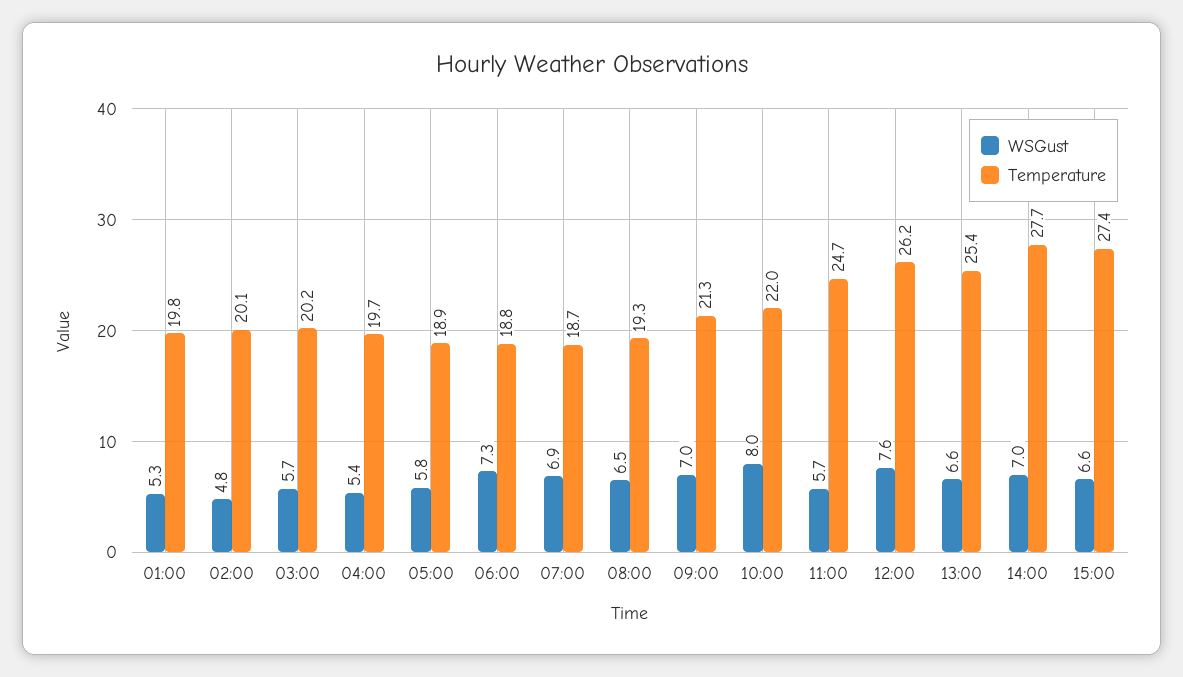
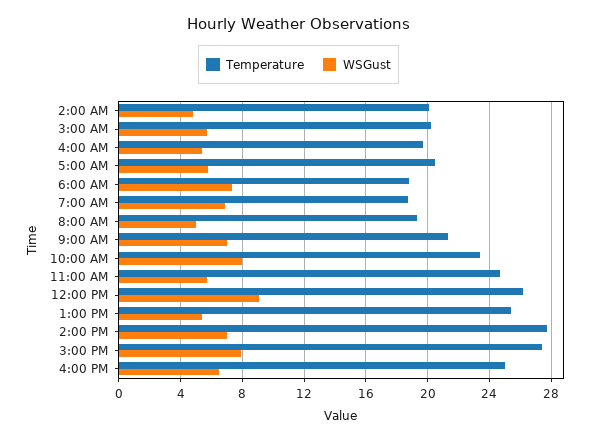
WSGust, 01:00: 5.3 -> none
Temperature, 01:00: 19.8 -> none
Temperature, 05:00: 18.9 -> 20.5
WSGust, 08:00: 6.5 -> 5
Temperature, 10:00: 22 -> 23.5
WSGust, 12:00: 7.6 -> 9
WSGust, 13:00: 6.6 -> 5.5
WSGust, 15:00: 6.6 -> 8
Temperature, 4:00 PM: none -> 25
WSGust, 4:00 PM: none -> 6.5

